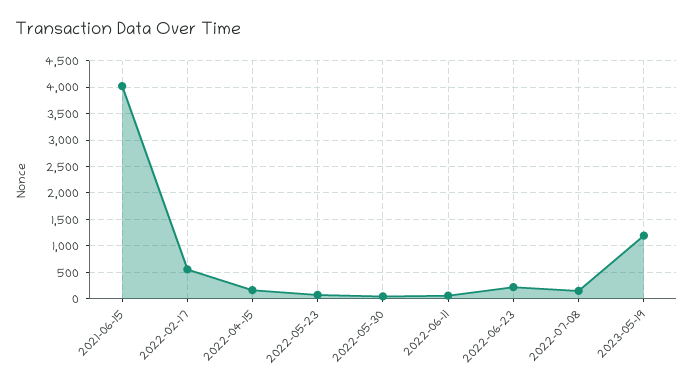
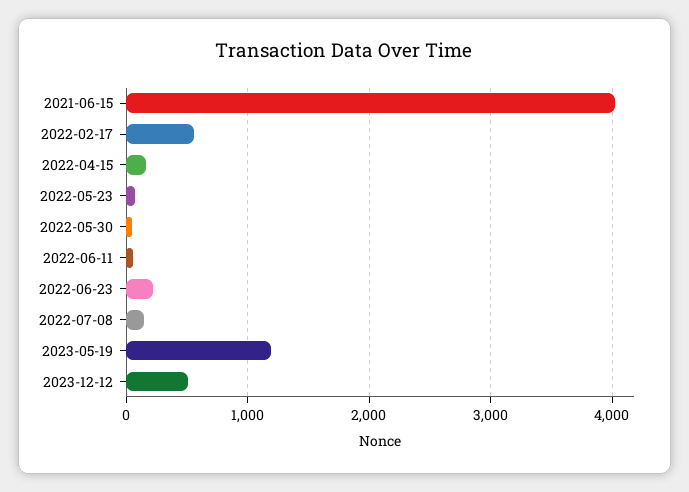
2023-12-12: none -> 500

